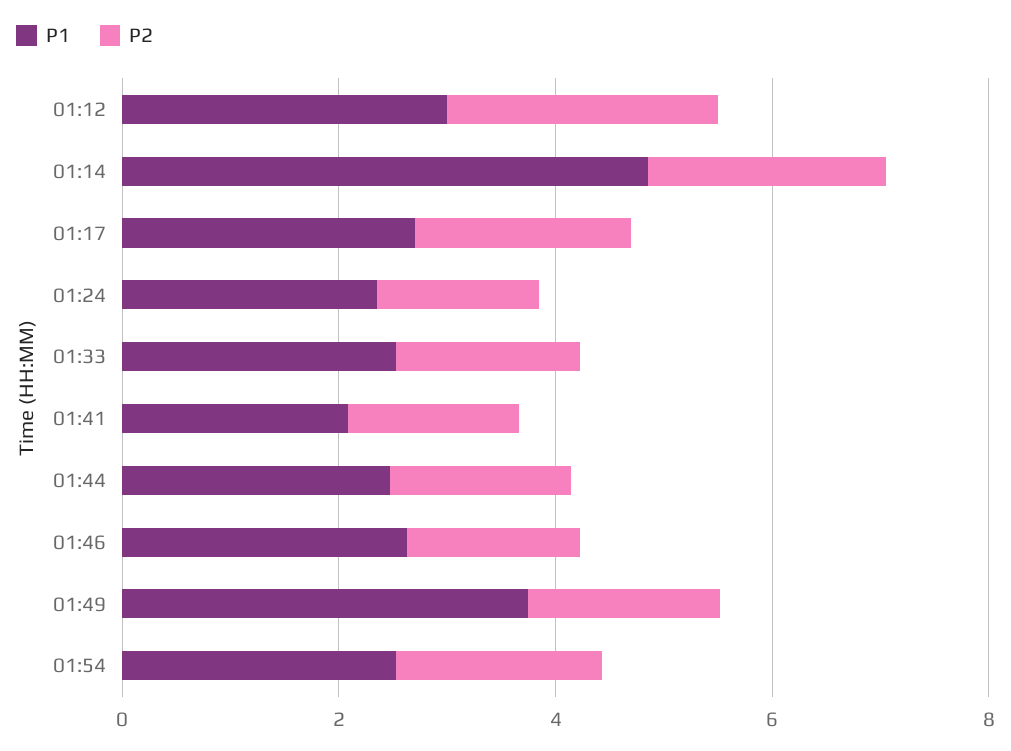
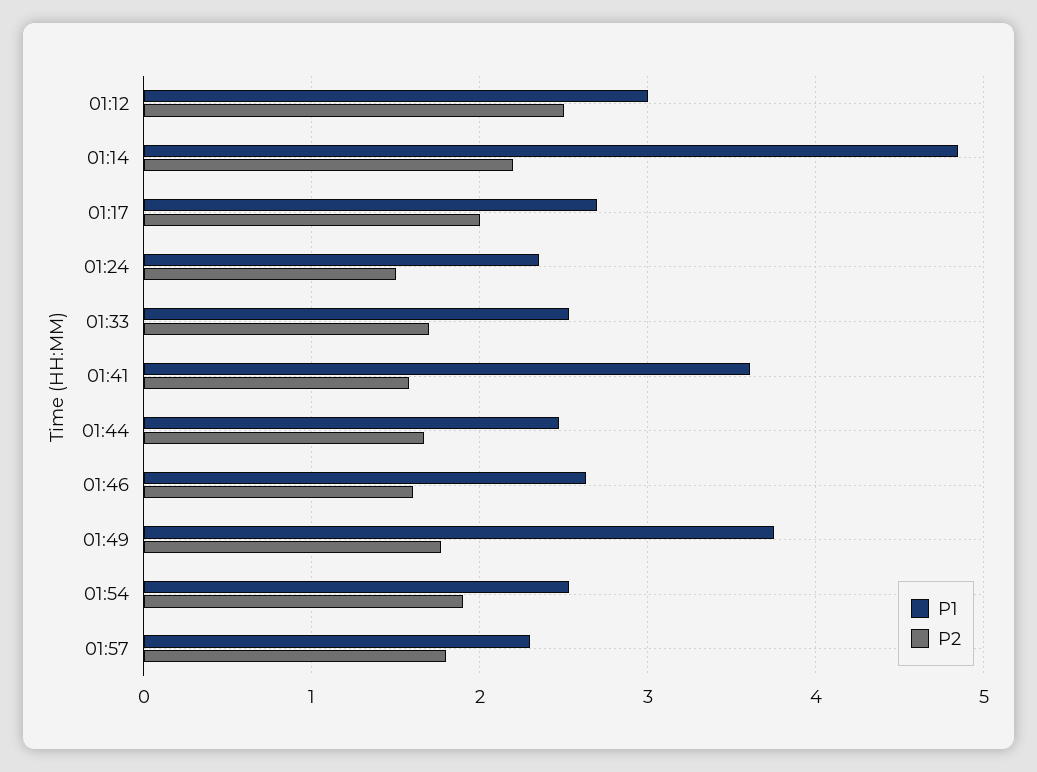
P1, 01:41: 2 -> 3.6
P1, 01:57: none -> 2.3
P2, 01:57: none -> 1.8

